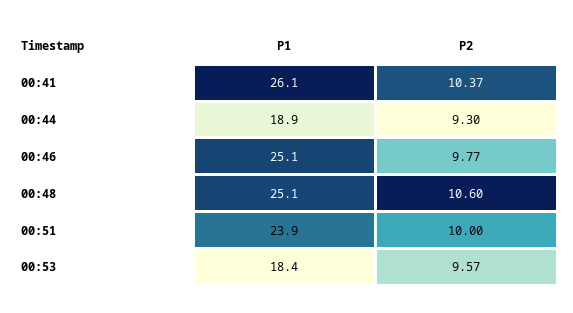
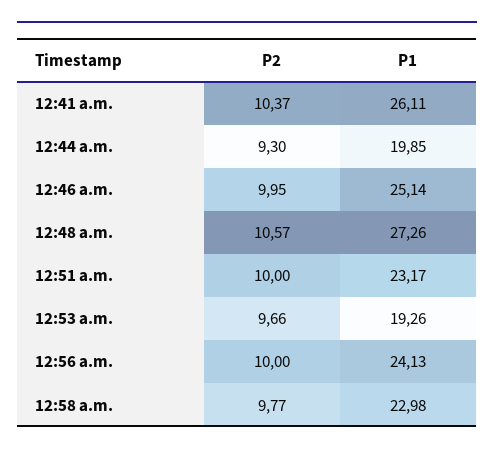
P1, 00:44: 18.9 -> 19.85
P2, 00:46: 9.77 -> 9.95
P1, 00:48: 25.1 -> 27.26
P2, 00:48: 10.6 -> 10.57
P1, 00:51: 23.9 -> 23.17
P1, 00:53: 18.4 -> 19.26
P2, 00:53: 9.57 -> 9.66
P2, 12:56 a.m.: none -> 10
P1, 12:56 a.m.: none -> 24.13
P2, 12:58 a.m.: none -> 9.77
P1, 12:58 a.m.: none -> 22.98

